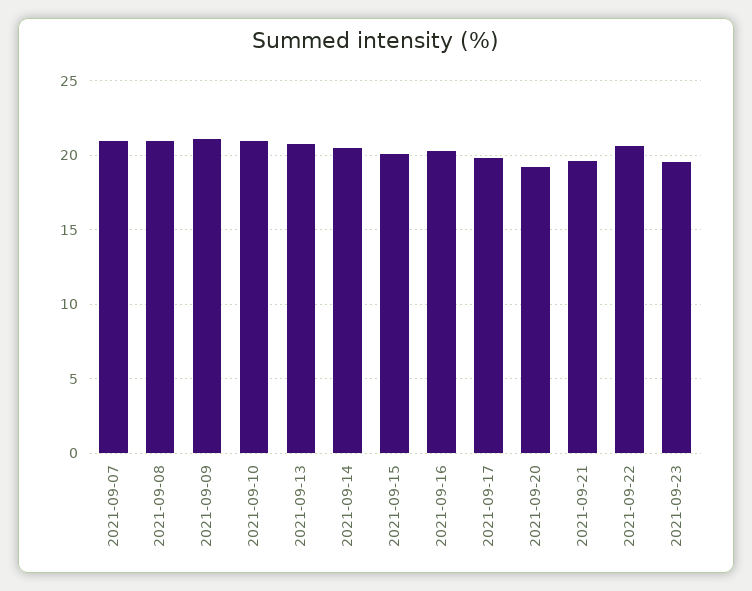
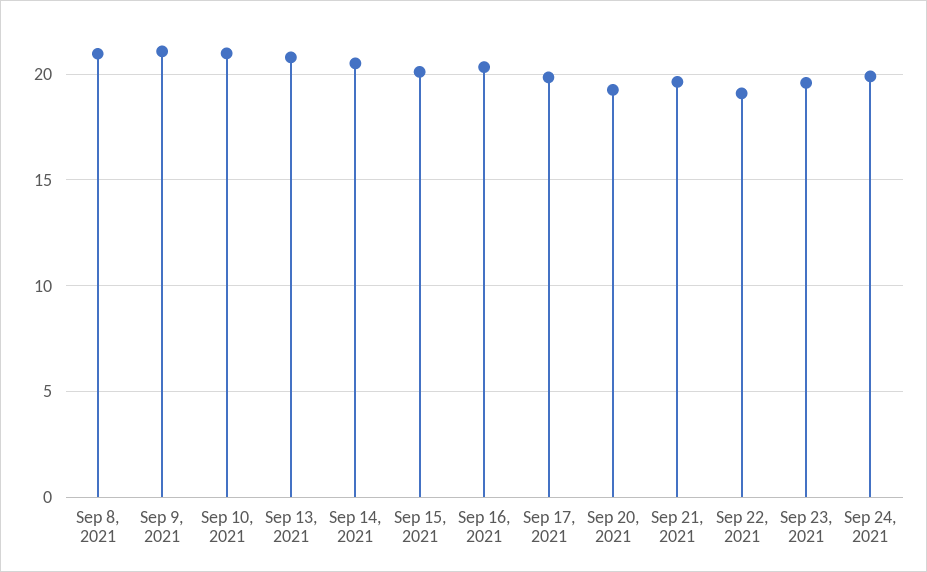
2021-09-07: 21 -> none
2021-09-22: 20.5 -> 19
Sep 24, 2021: none -> 20

